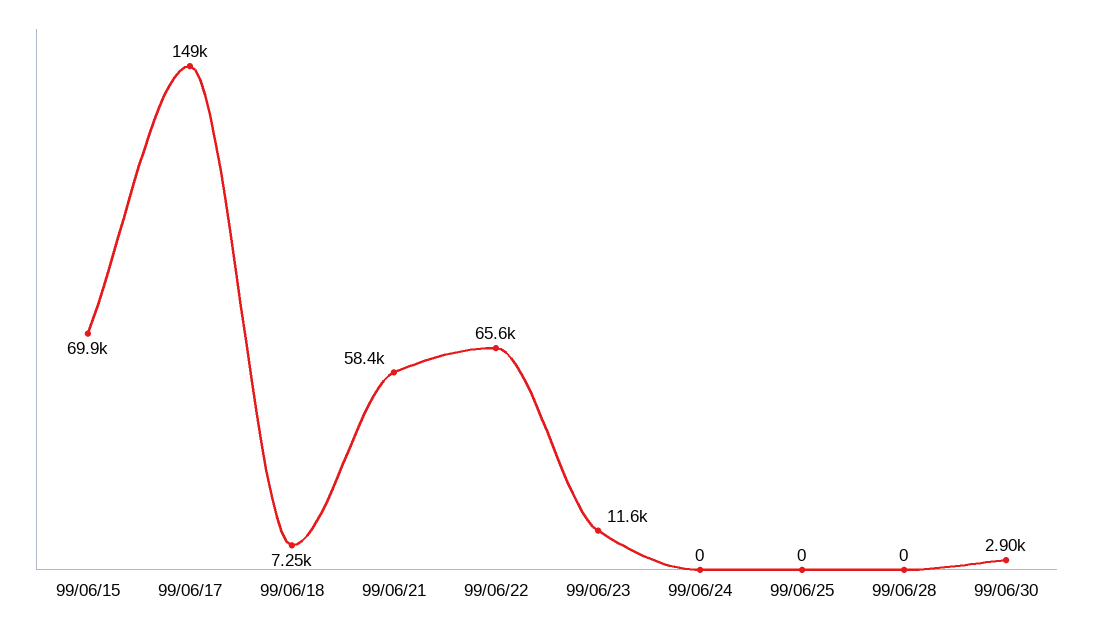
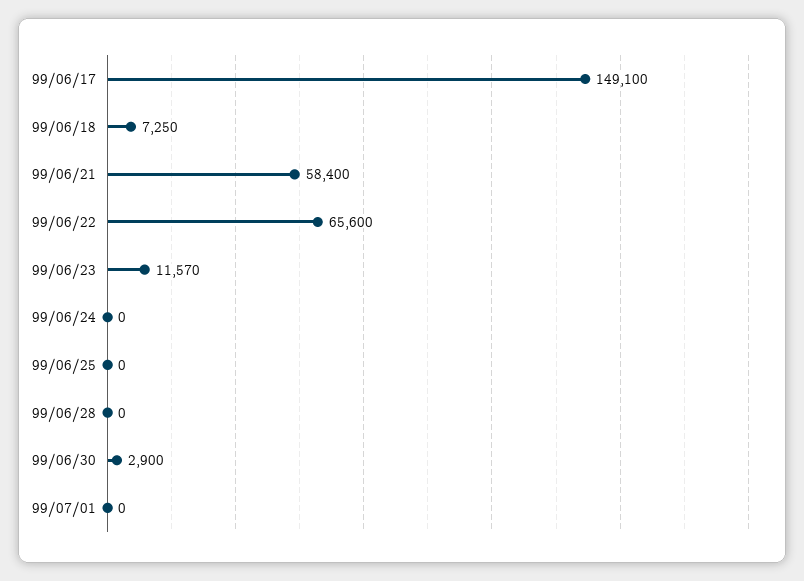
99/06/15: 69900 -> none
99/07/01: none -> 0

